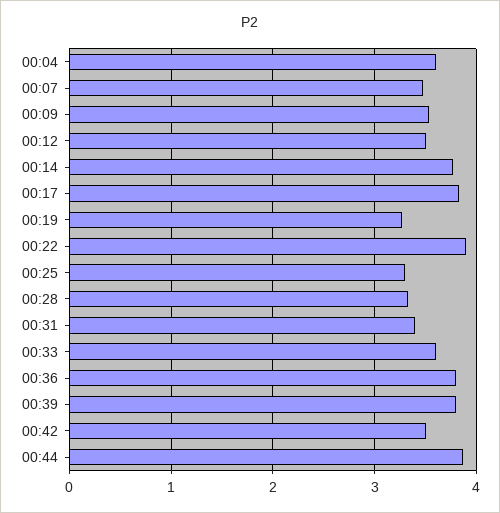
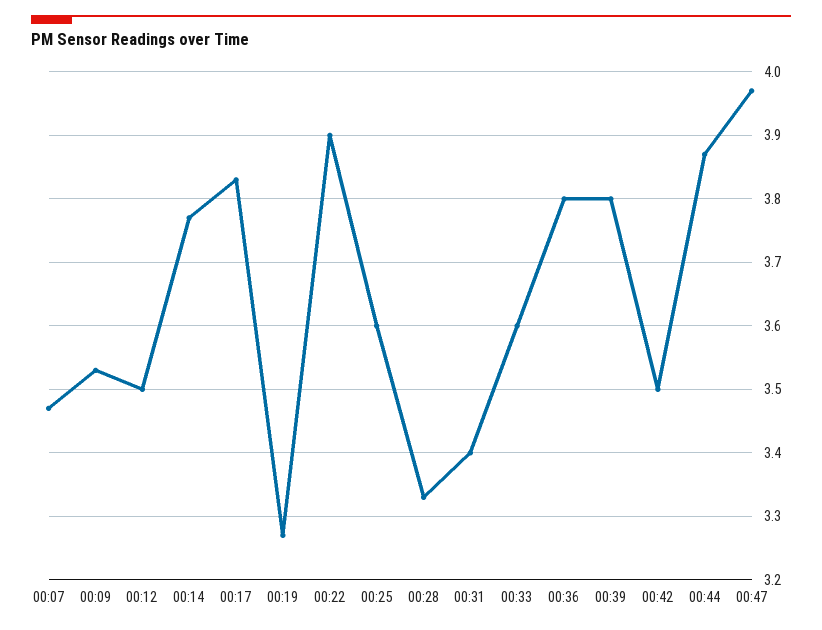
00:04: 3.6 -> none
00:25: 3.3 -> 3.6
00:47: none -> 3.97

